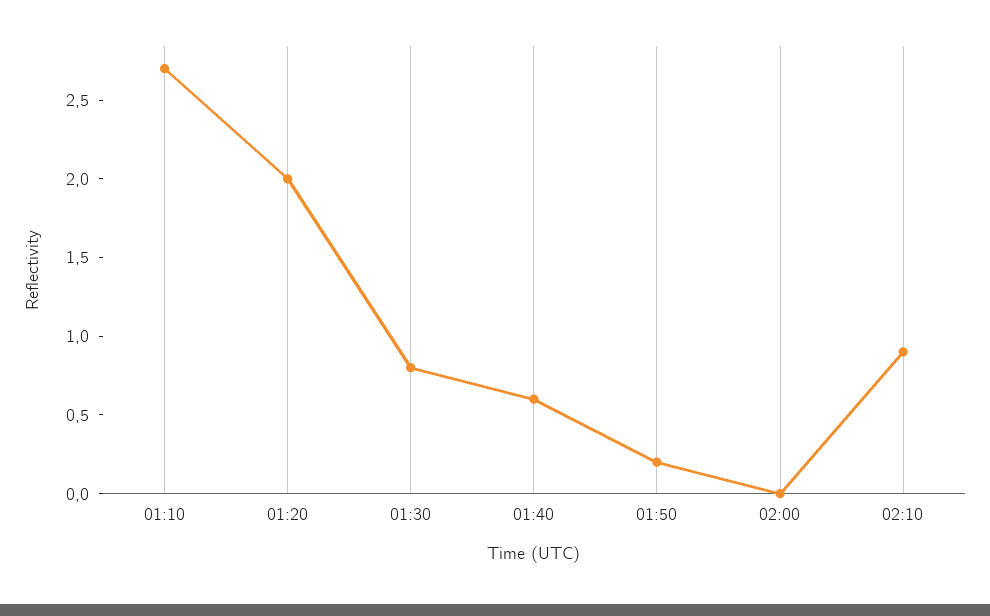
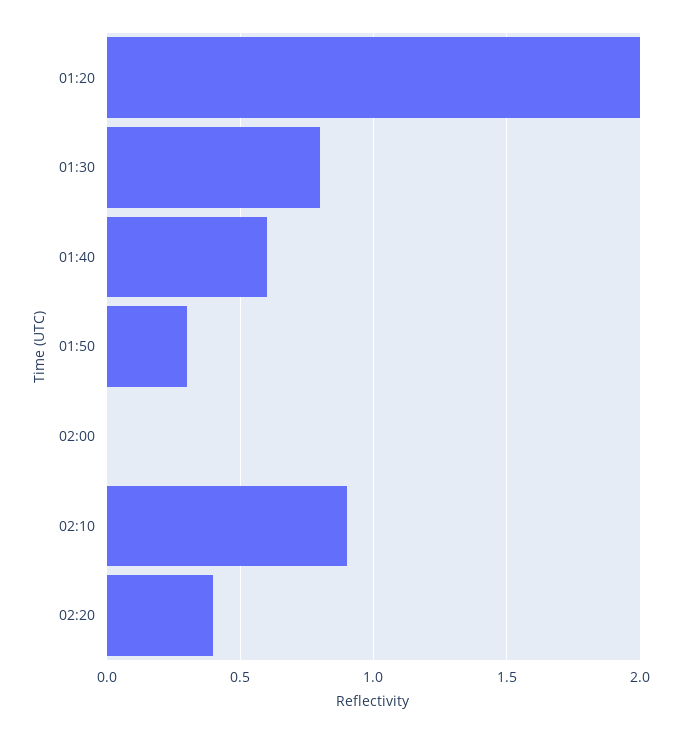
01:10: 2.7 -> none
01:50: 0.2 -> 0.3
02:20: none -> 0.4

